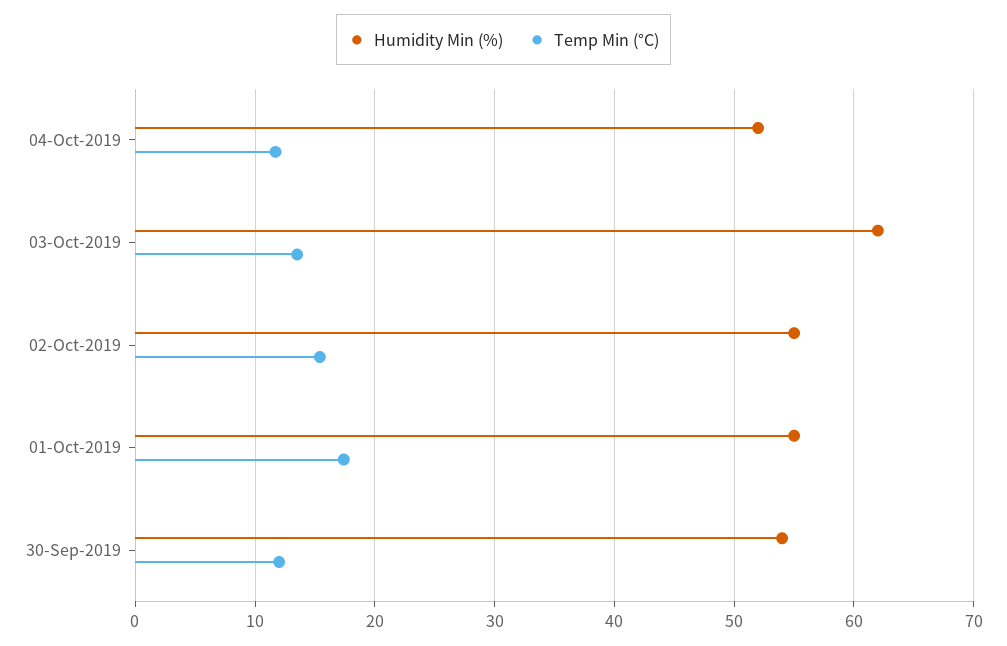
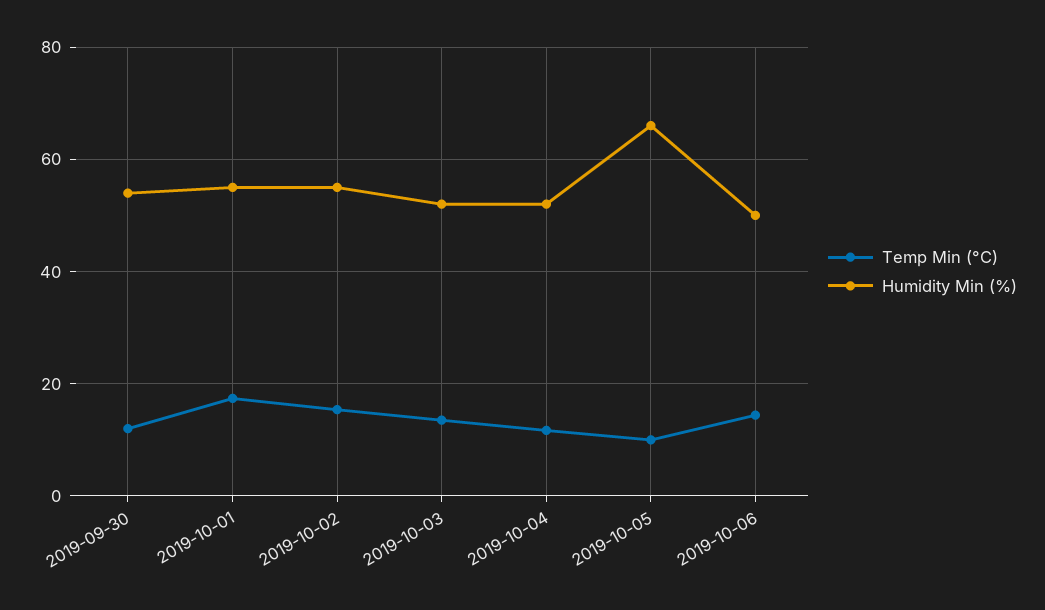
Humidity Min (%), 03-Oct-2019: 62 -> 52
Temp Min (°C), 2019-10-05: none -> 10
Humidity Min (%), 2019-10-05: none -> 66
Temp Min (°C), 2019-10-06: none -> 14
Humidity Min (%), 2019-10-06: none -> 50

